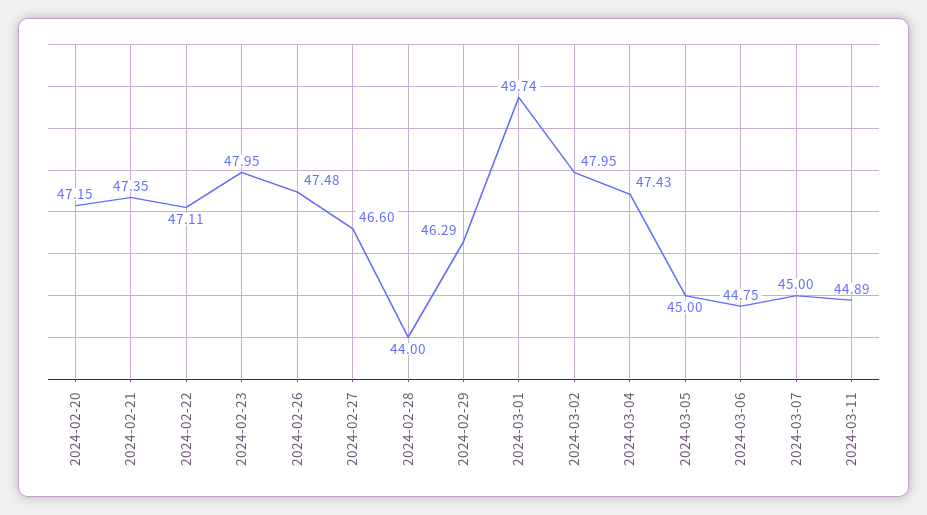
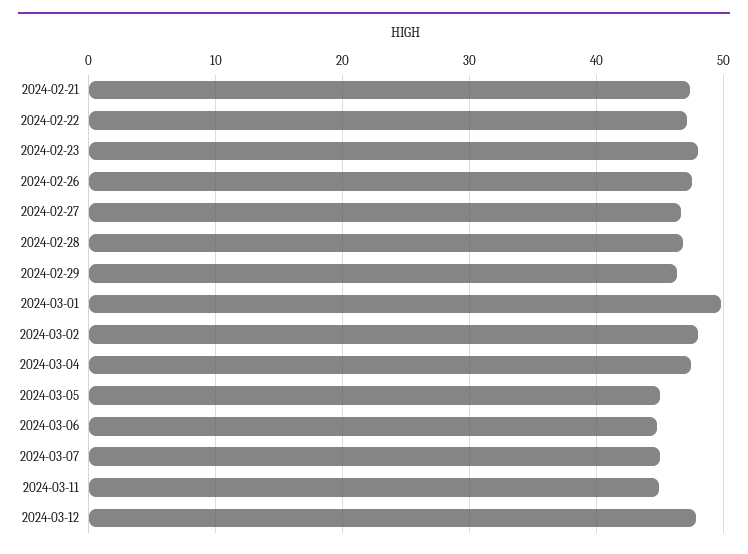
2024-02-20: 47.15 -> none
2024-02-28: 44 -> 47
2024-03-12: none -> 48

